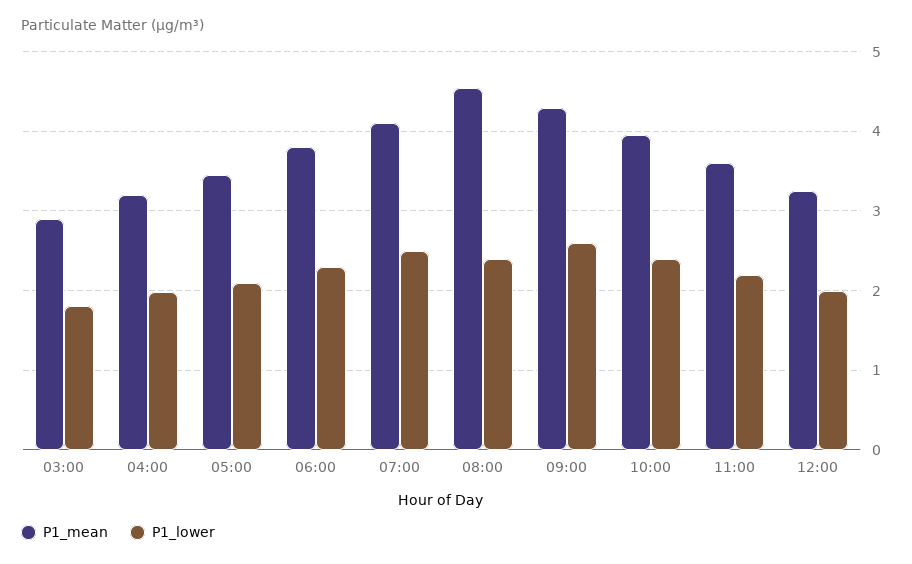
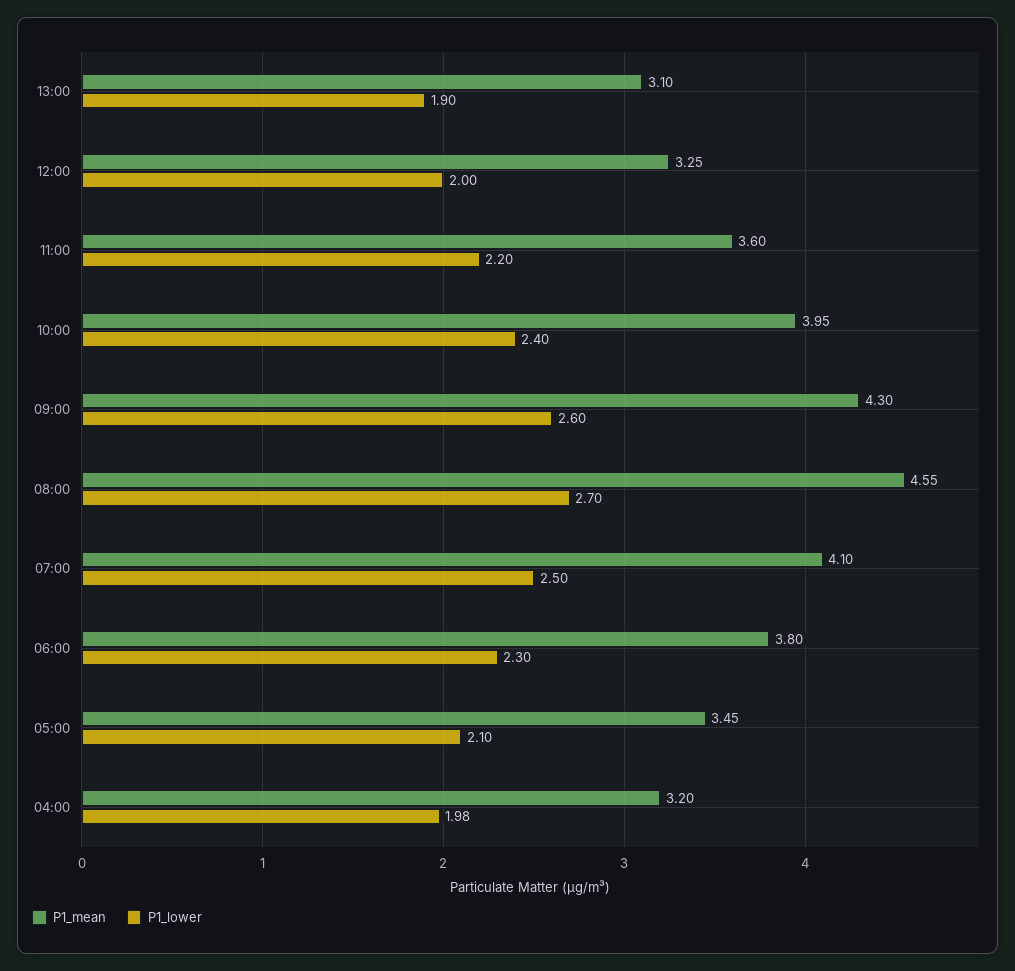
P1_mean, 03:00: 2.9 -> none
P1_lower, 03:00: 1.8 -> none
P1_lower, 08:00: 2.4 -> 2.7
P1_mean, 13:00: none -> 3.1
P1_lower, 13:00: none -> 1.9

